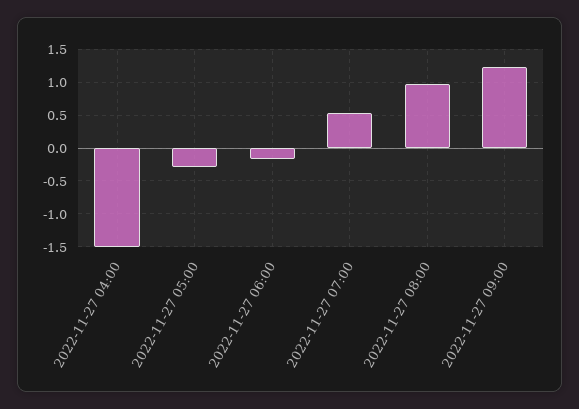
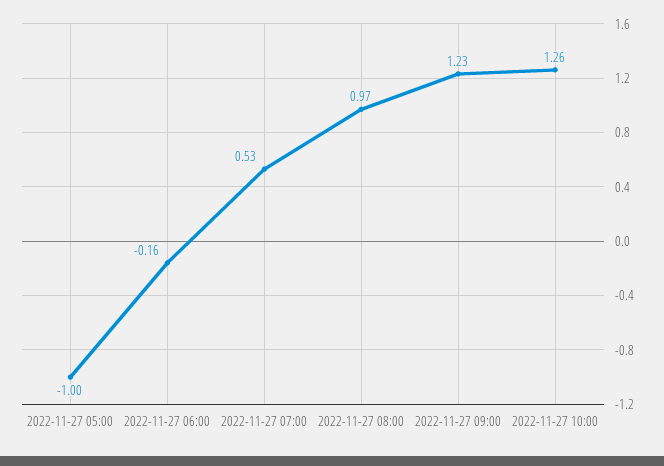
2022-11-27 04:00: -1.5 -> none
2022-11-27 05:00: -0.3 -> -1
2022-11-27 10:00: none -> 1.26

